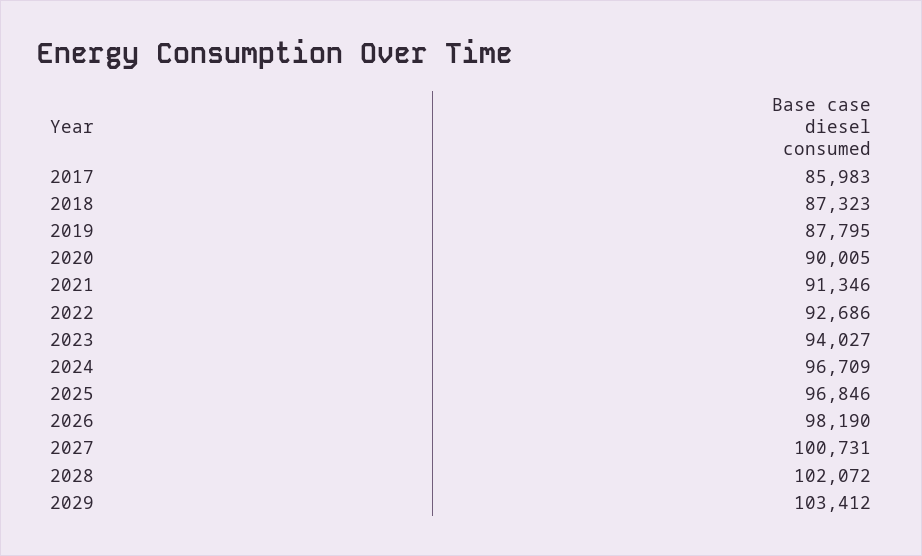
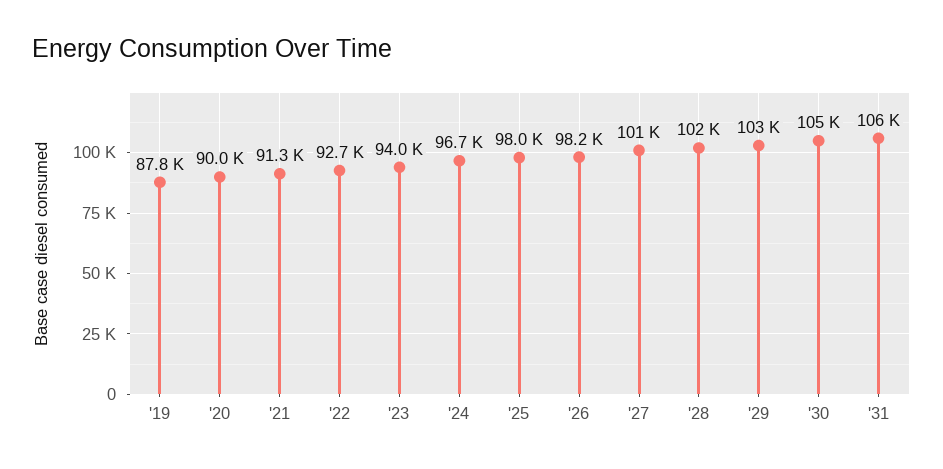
2017: 85983 -> none
2018: 87323 -> none
2025: 96846 -> 98000
'30: none -> 105000
'31: none -> 106000

